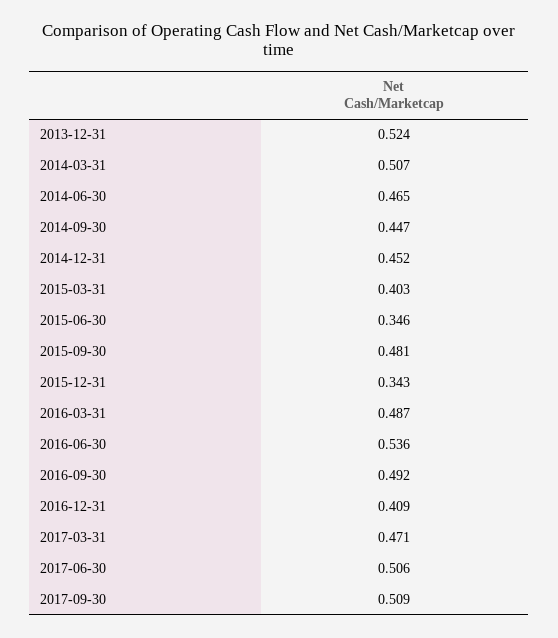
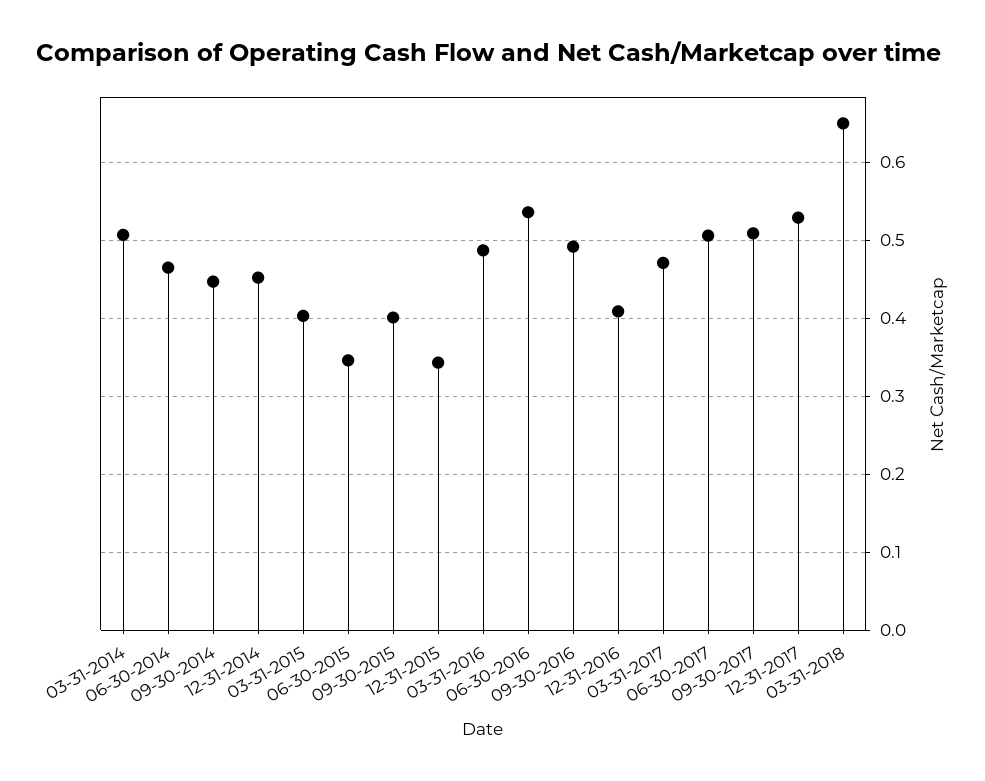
2013-12-31: 0.524 -> none
2015-09-30: 0.481 -> 0.4
12-31-2017: none -> 0.53
03-31-2018: none -> 0.65

